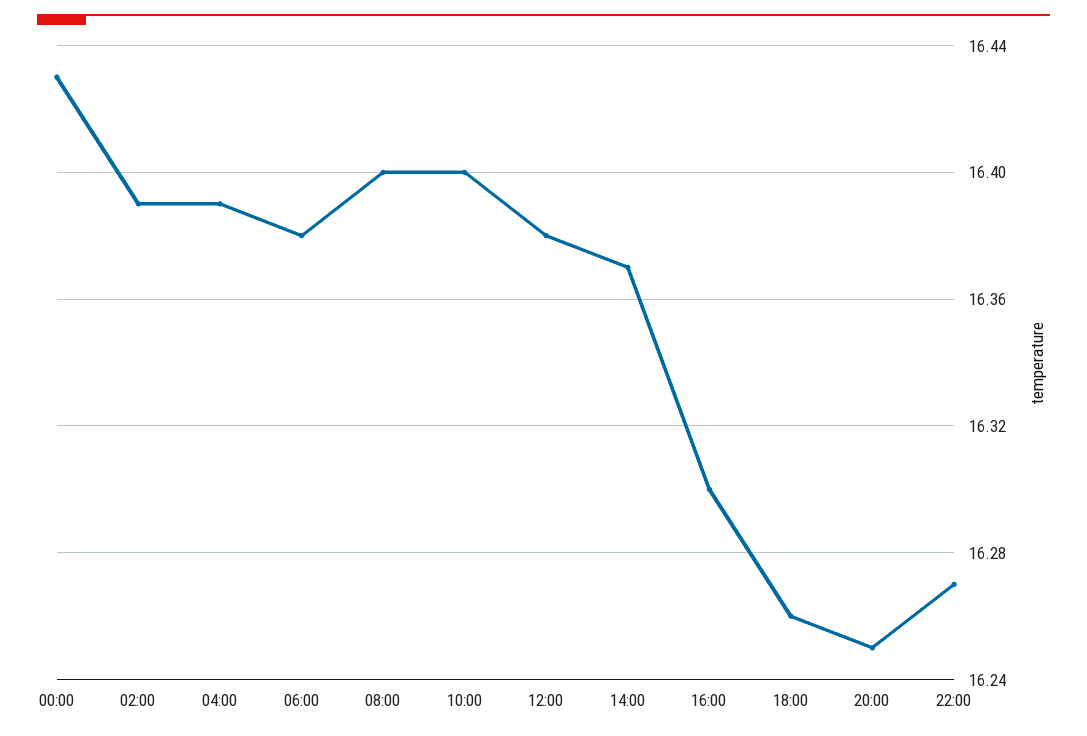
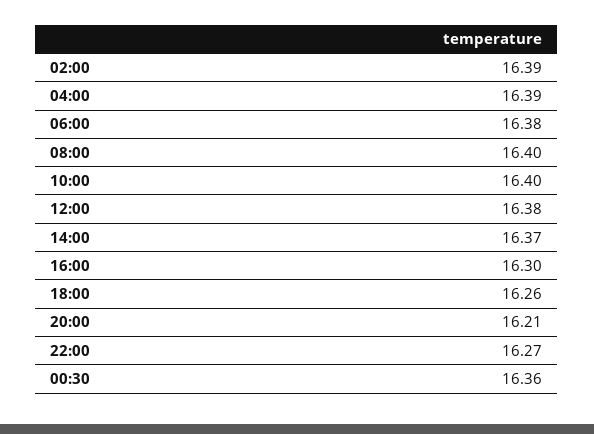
00:00: 16.43 -> none
20:00: 16.25 -> 16.21
00:30: none -> 16.36

